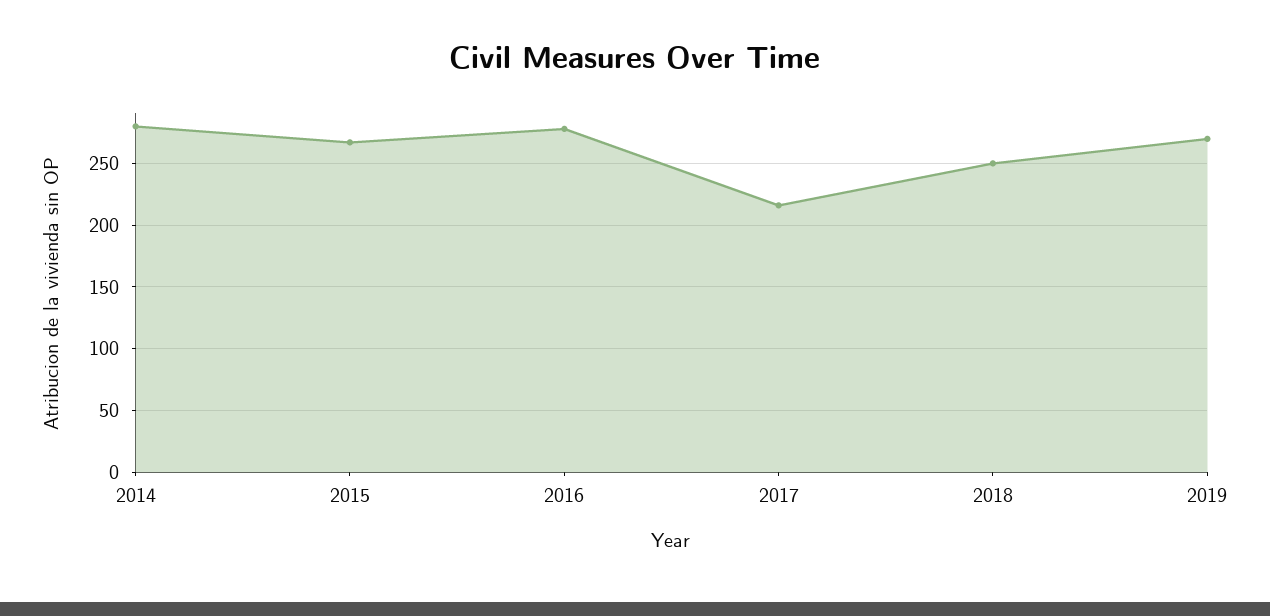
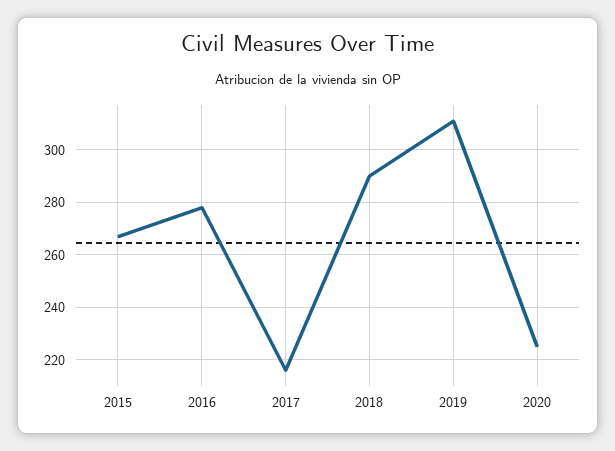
2014: 280 -> none
2018: 250 -> 290
2019: 270 -> 310
2020: none -> 225

